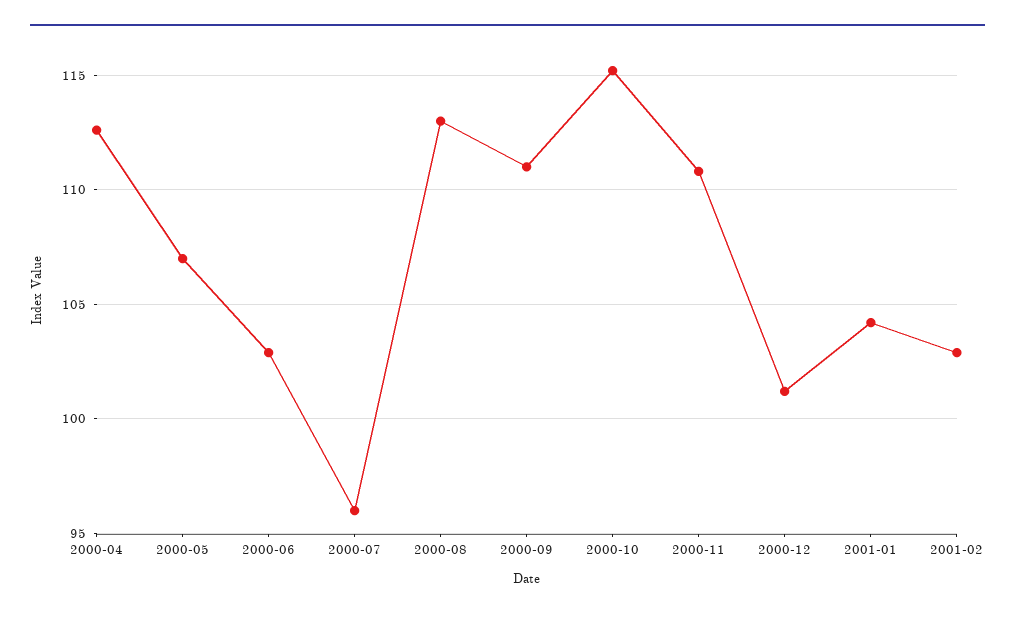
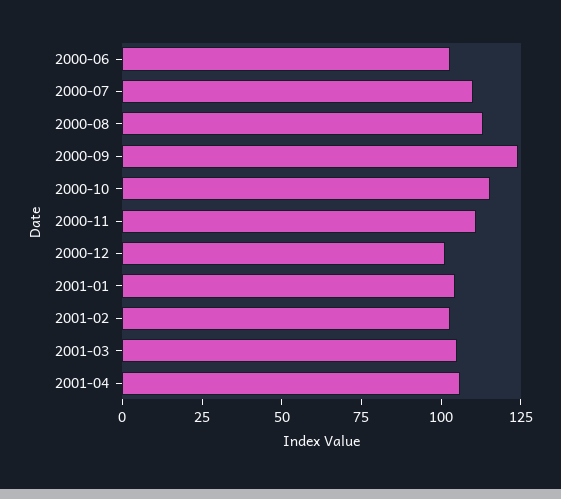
2000-04: 112.5 -> none
2000-05: 107 -> none
2000-07: 96 -> 110
2000-09: 111 -> 125
2001-03: none -> 105
2001-04: none -> 105

